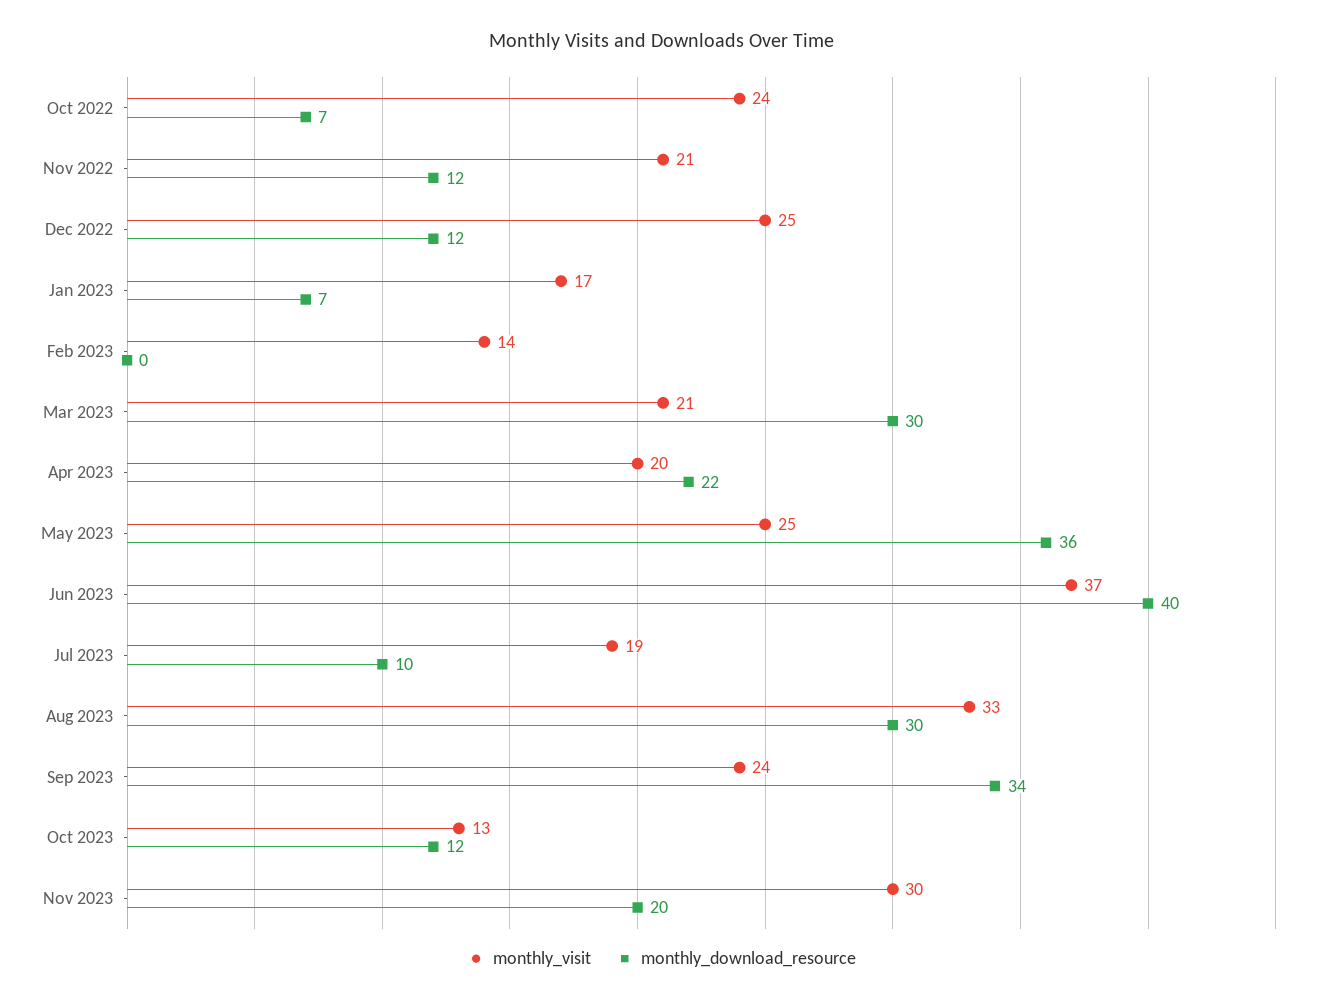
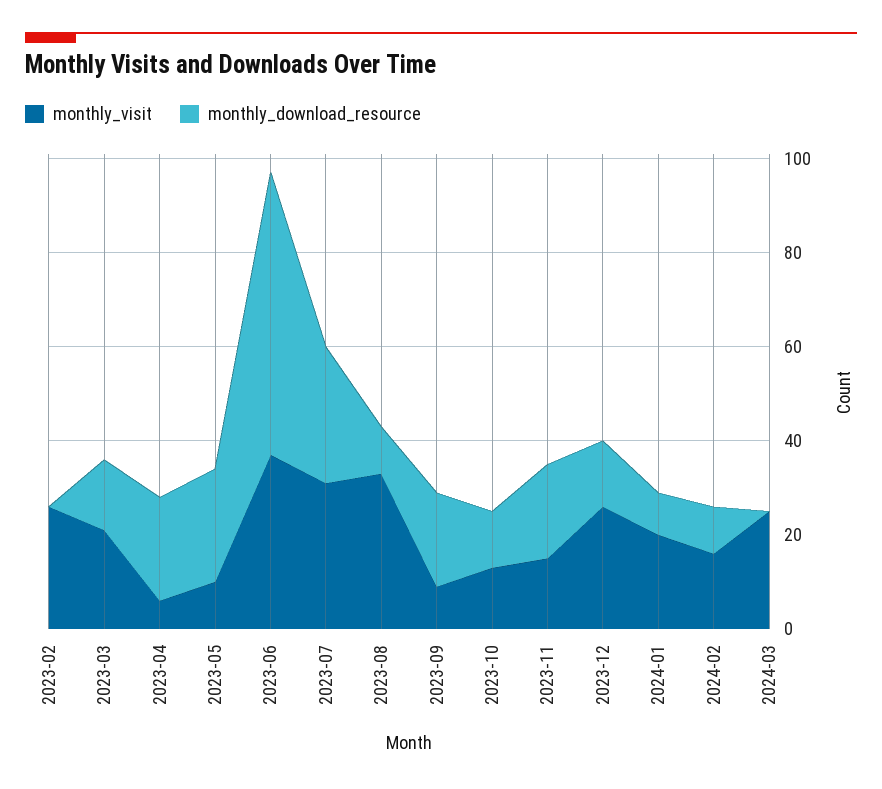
monthly_visit, Oct 2022: 24 -> none
monthly_download_resource, Oct 2022: 7 -> none
monthly_visit, Nov 2022: 21 -> none
monthly_download_resource, Nov 2022: 12 -> none
monthly_visit, Dec 2022: 25 -> none
monthly_download_resource, Dec 2022: 12 -> none
monthly_visit, Jan 2023: 17 -> none
monthly_download_resource, Jan 2023: 7 -> none
monthly_visit, Feb 2023: 14 -> 25
monthly_download_resource, Mar 2023: 30 -> 15
monthly_visit, Apr 2023: 20 -> 5
monthly_visit, May 2023: 25 -> 10
monthly_download_resource, May 2023: 36 -> 25
monthly_download_resource, Jun 2023: 40 -> 60
monthly_visit, Jul 2023: 19 -> 30
monthly_download_resource, Jul 2023: 10 -> 30
monthly_download_resource, Aug 2023: 30 -> 10
monthly_visit, Sep 2023: 24 -> 10
monthly_download_resource, Sep 2023: 34 -> 20
monthly_visit, Nov 2023: 30 -> 15
monthly_visit, 2023-12: none -> 25
monthly_download_resource, 2023-12: none -> 15
monthly_visit, 2024-01: none -> 20
monthly_download_resource, 2024-01: none -> 10
monthly_visit, 2024-02: none -> 15
monthly_download_resource, 2024-02: none -> 10
monthly_visit, 2024-03: none -> 25
monthly_download_resource, 2024-03: none -> 0

